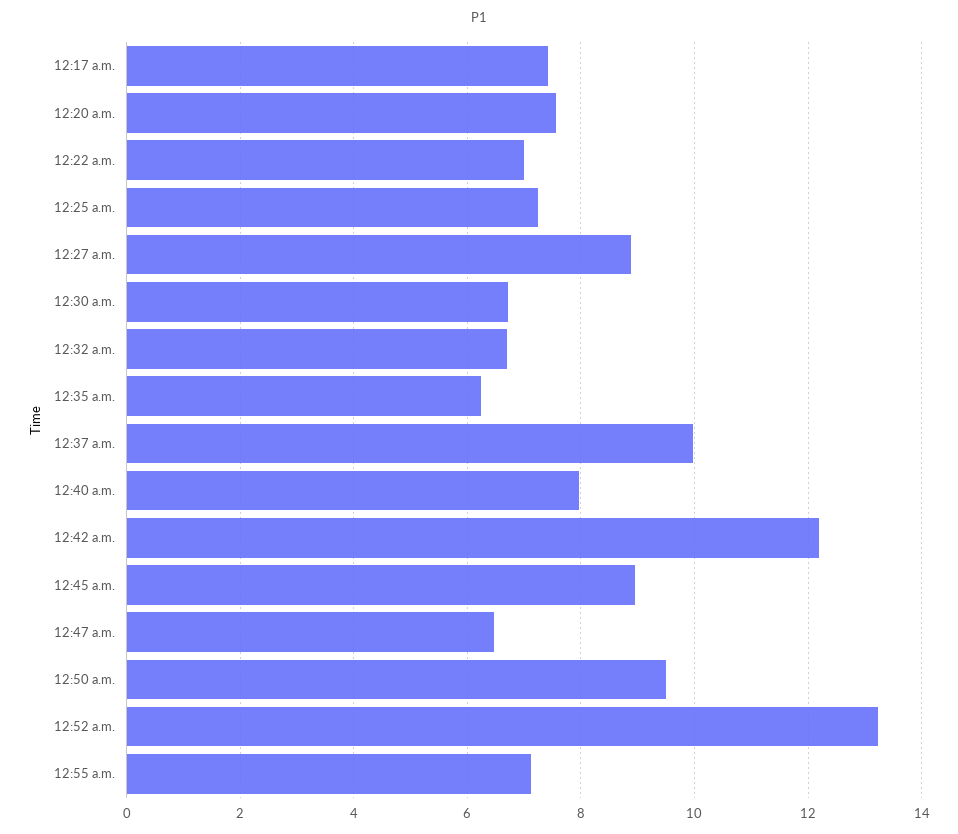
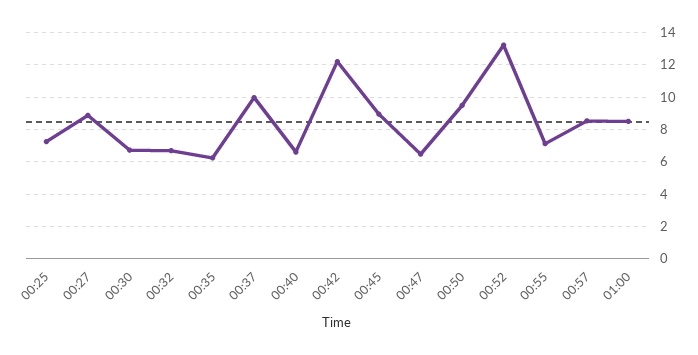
12:17 a.m.: 7.4 -> none
12:20 a.m.: 7.6 -> none
12:22 a.m.: 7 -> none
12:40 a.m.: 8 -> 6.5
00:57: none -> 8.5
01:00: none -> 8.5

